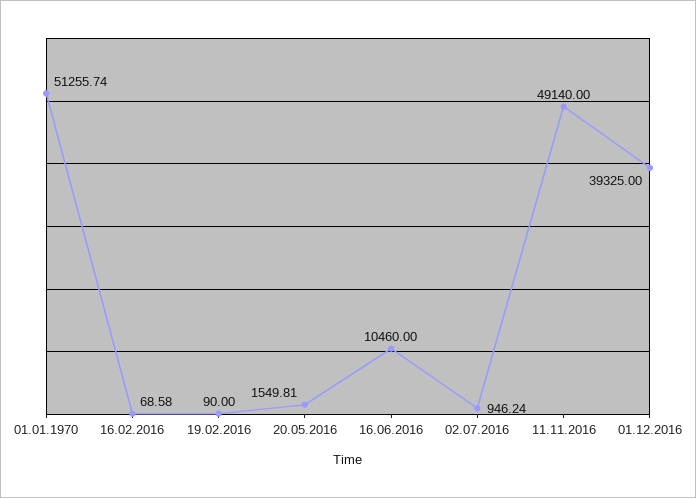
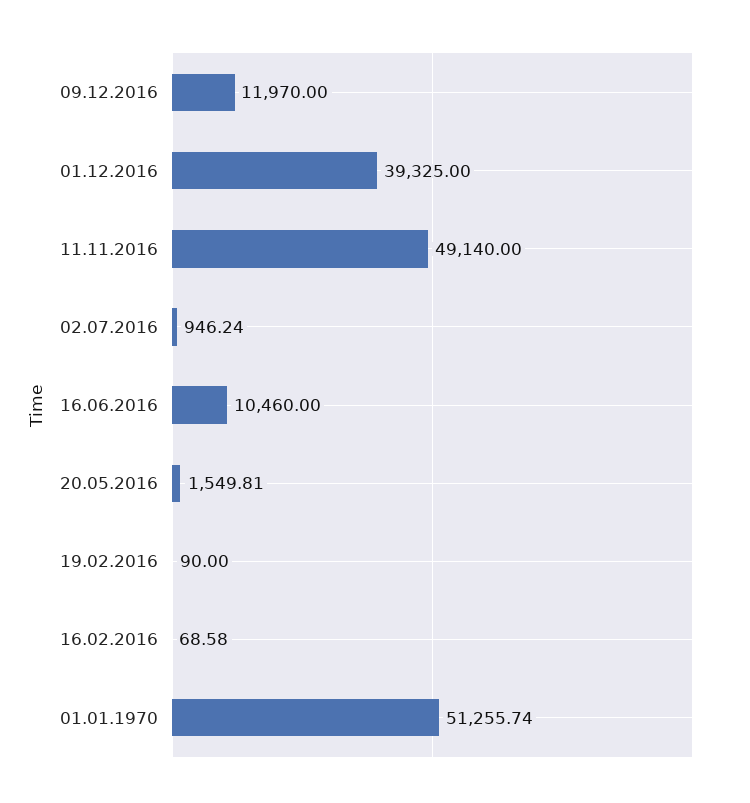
09.12.2016: none -> 11970

